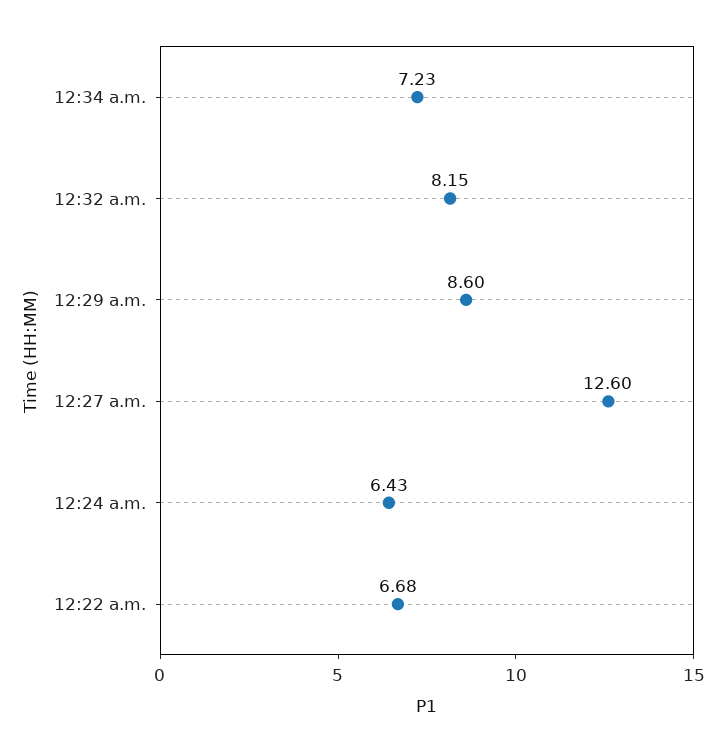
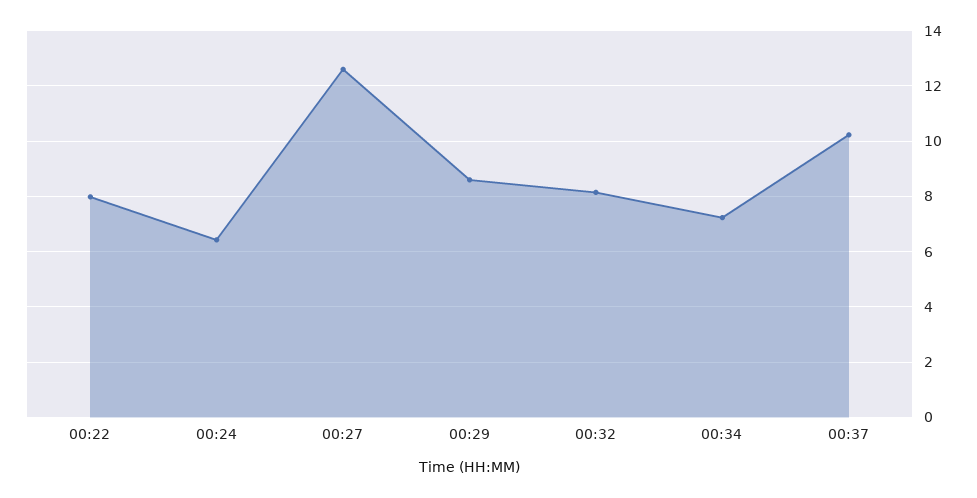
12:22 a.m.: 6.68 -> 8
00:37: none -> 10.25

